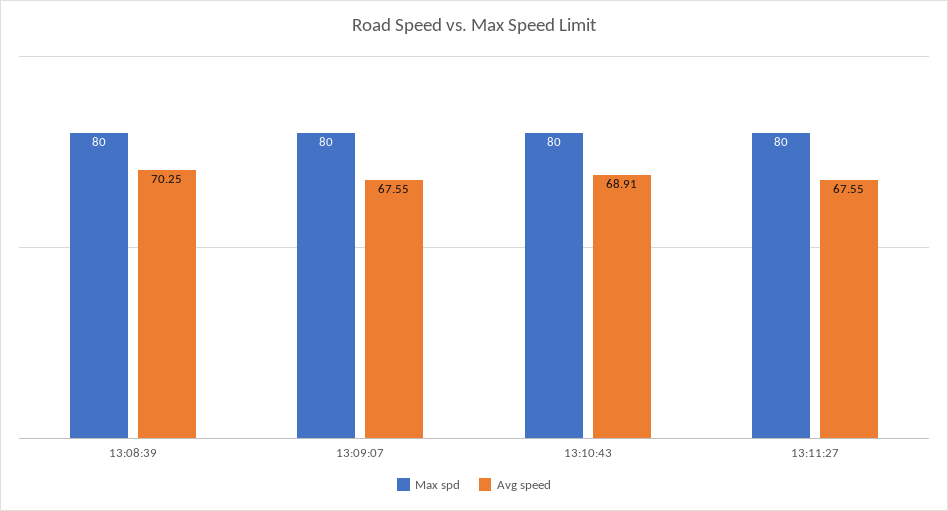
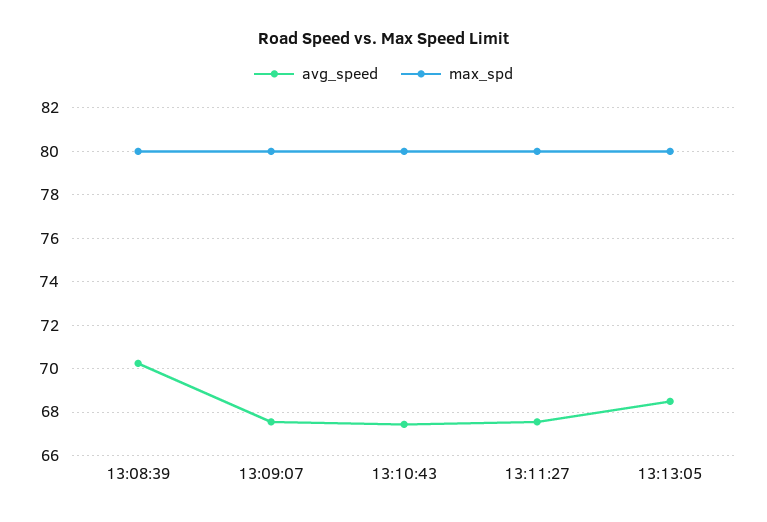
Avg speed, 13:10:43: 68.91 -> 67.5
Avg speed, 13:13:05: none -> 68.5
Max spd, 13:13:05: none -> 80

